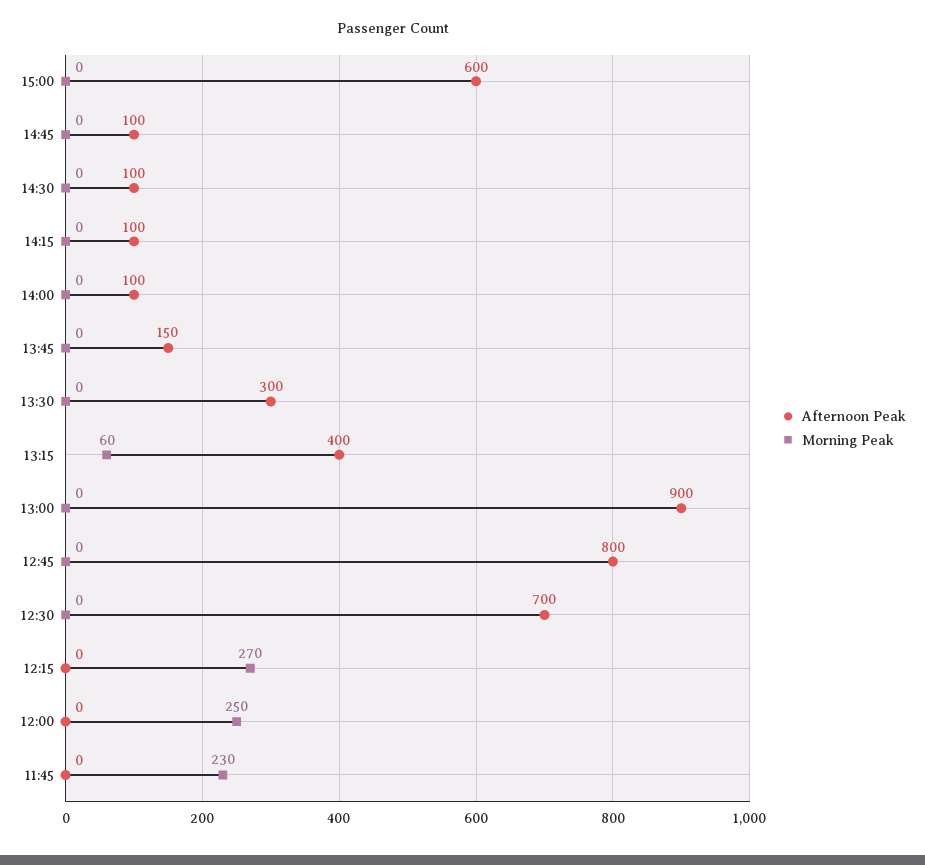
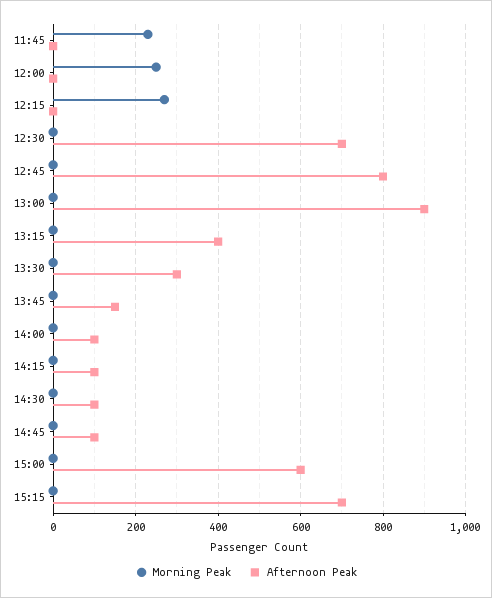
Morning Peak, 13:15: 60 -> 0
Morning Peak, 15:15: none -> 0
Afternoon Peak, 15:15: none -> 700

